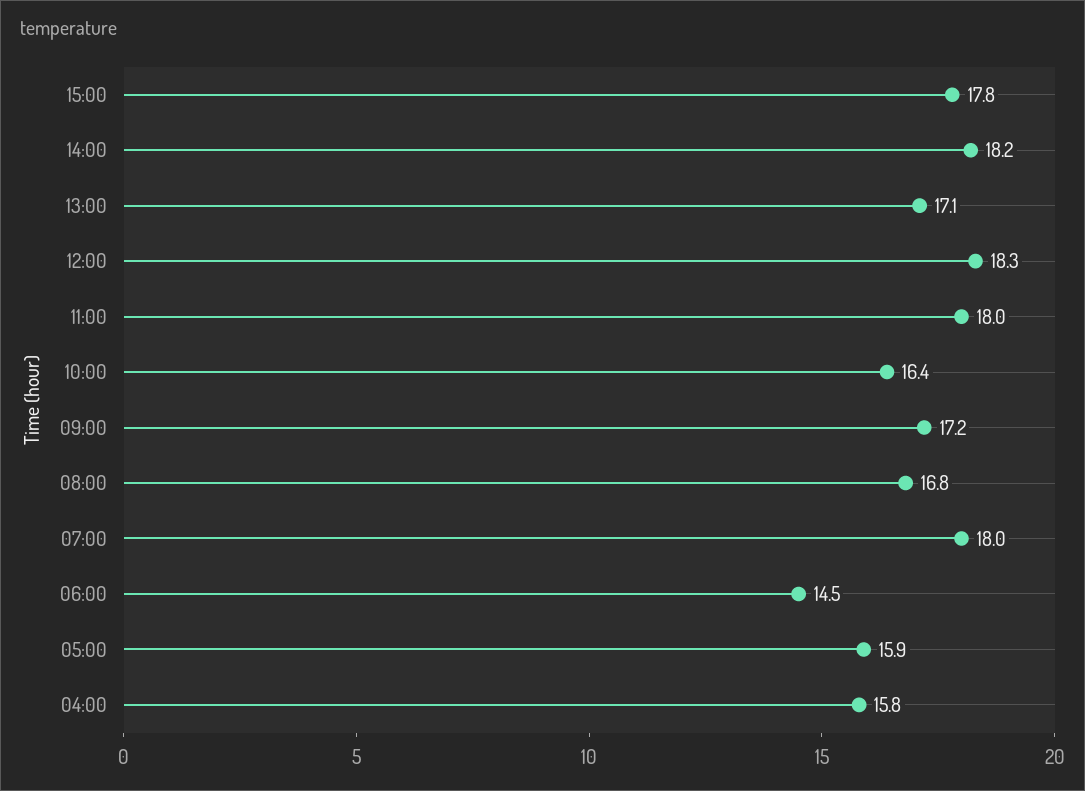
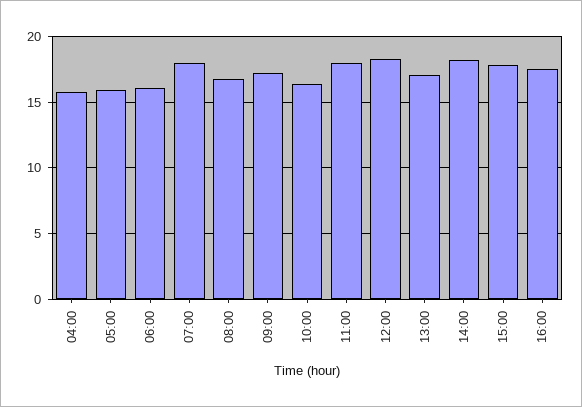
06:00: 14.5 -> 16
16:00: none -> 17.5

